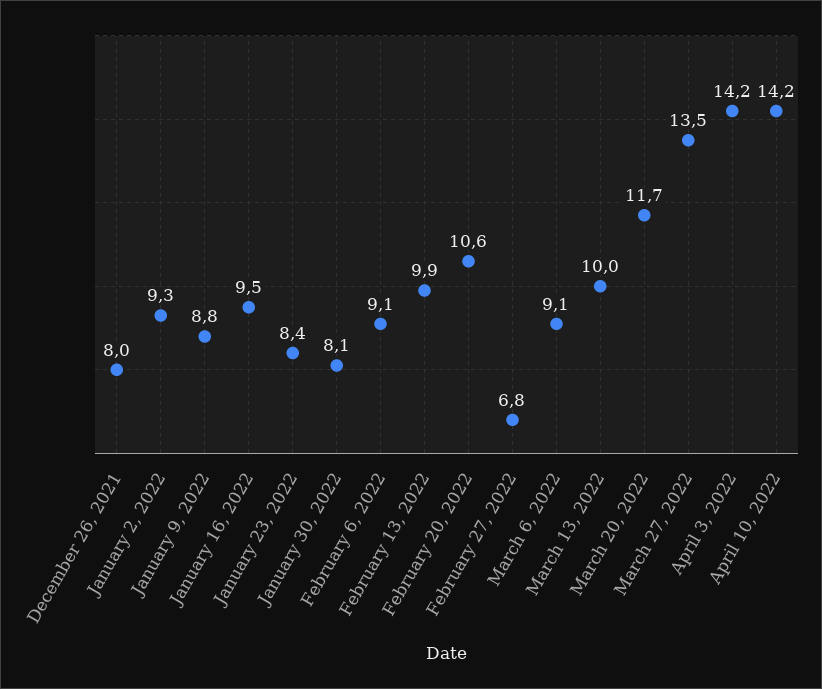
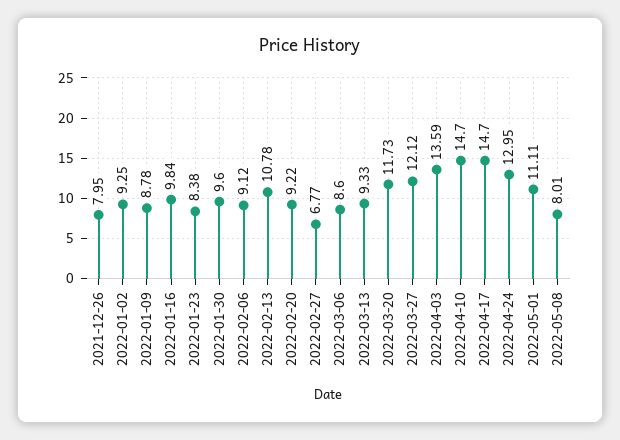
January 16, 2022: 9.5 -> 9.84
January 30, 2022: 8.1 -> 9.6
February 13, 2022: 9.9 -> 10.78
February 20, 2022: 10.6 -> 9.22
March 6, 2022: 9.1 -> 8.6
March 13, 2022: 10 -> 9.33
March 27, 2022: 13.5 -> 12.12
April 3, 2022: 14.2 -> 13.59
April 10, 2022: 14.2 -> 14.7
2022-04-17: none -> 14.7
2022-04-24: none -> 12.95
2022-05-01: none -> 11.11
2022-05-08: none -> 8.01

